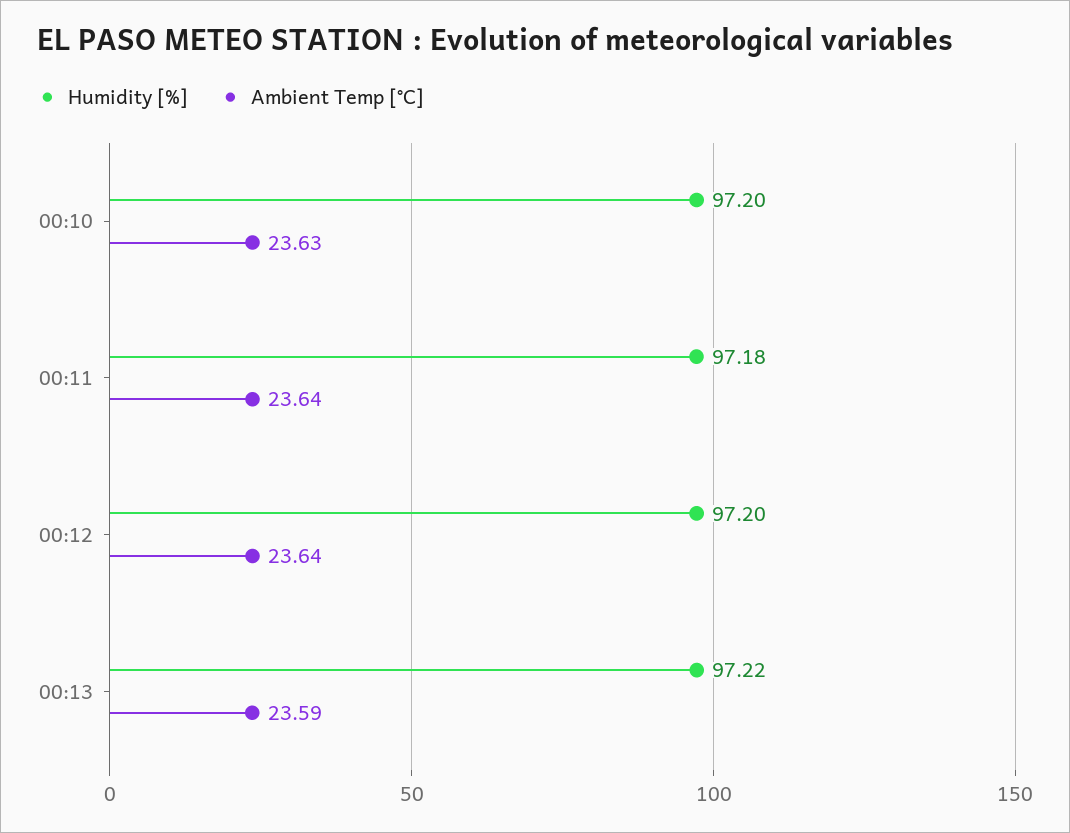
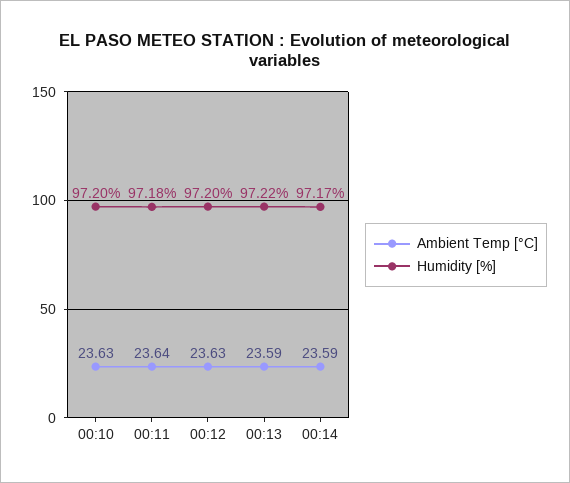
Ambient Temp [°C], 00:12: 23.64 -> 23.63
Ambient Temp [°C], 00:14: none -> 23.59
Humidity [%], 00:14: none -> 97.17

